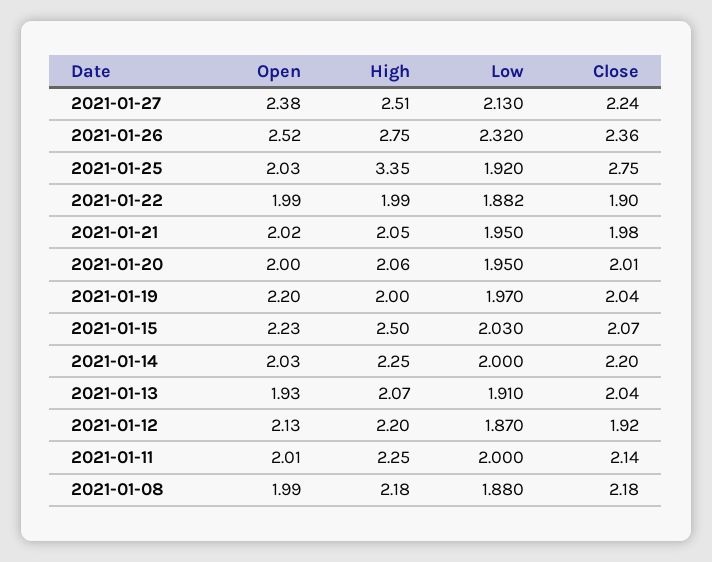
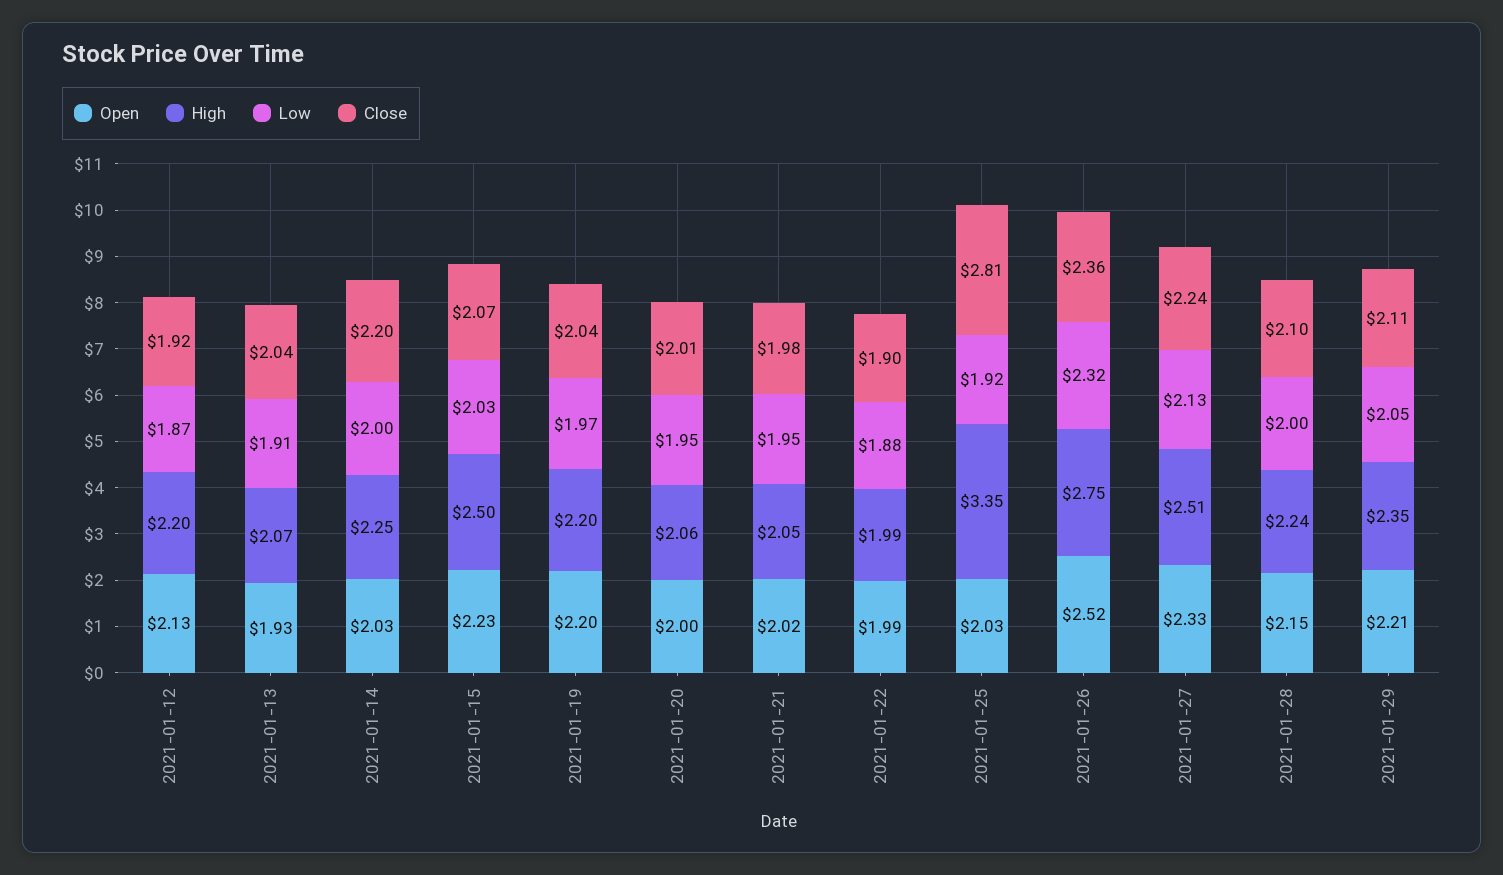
Open, 2021-01-27: 2.38 -> 2.33
Close, 2021-01-25: 2.75 -> 2.81
High, 2021-01-19: 2 -> 2.2
Open, 2021-01-11: 2.01 -> none
High, 2021-01-11: 2.25 -> none
Low, 2021-01-11: 2 -> none
Close, 2021-01-11: 2.14 -> none
Open, 2021-01-08: 1.99 -> none
High, 2021-01-08: 2.18 -> none
Low, 2021-01-08: 1.88 -> none
Close, 2021-01-08: 2.18 -> none
Open, 2021-01-28: none -> 2.15
High, 2021-01-28: none -> 2.24
Low, 2021-01-28: none -> 2
Close, 2021-01-28: none -> 2.1
Open, 2021-01-29: none -> 2.21
High, 2021-01-29: none -> 2.35
Low, 2021-01-29: none -> 2.05
Close, 2021-01-29: none -> 2.11

